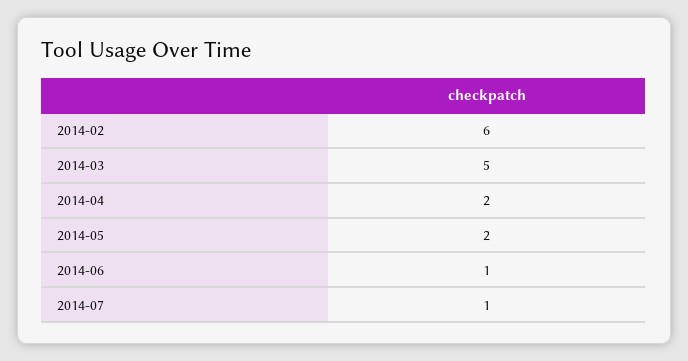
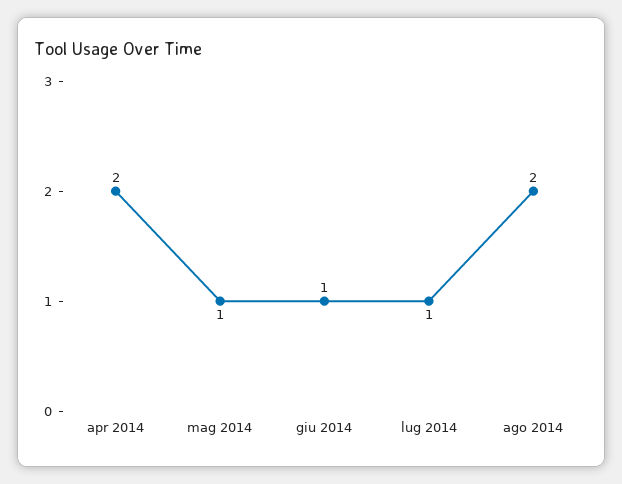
2014-02: 6 -> none
2014-03: 5 -> none
2014-05: 2 -> 1
ago 2014: none -> 2

